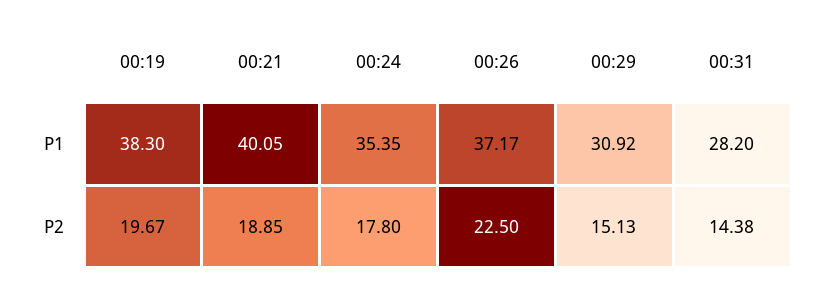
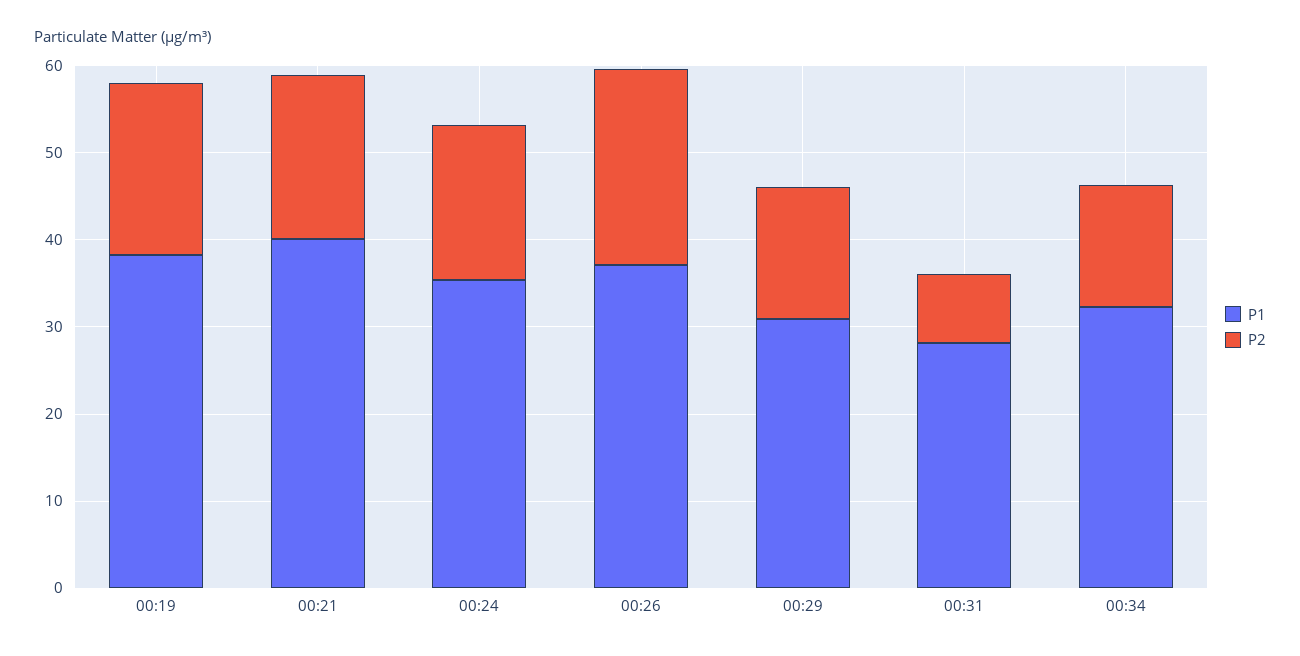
P2, 00:31: 14.38 -> 8
P1, 00:34: none -> 32
P2, 00:34: none -> 14

